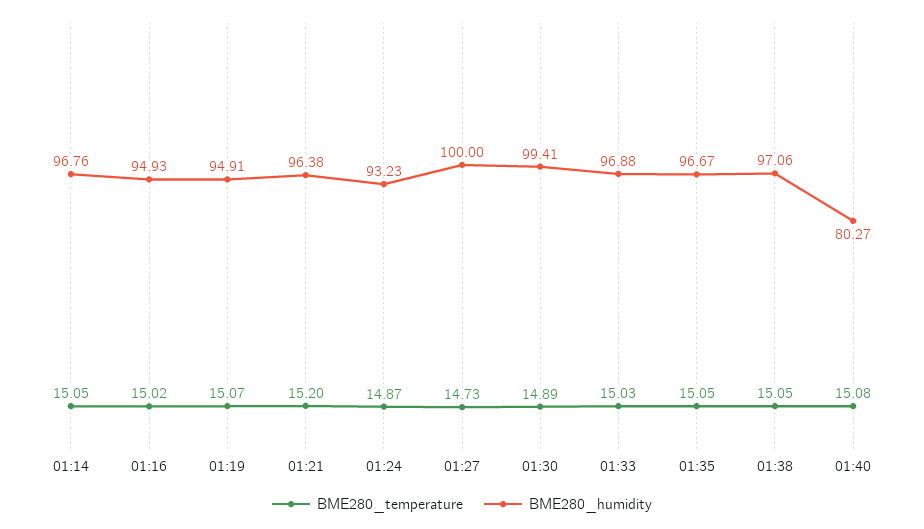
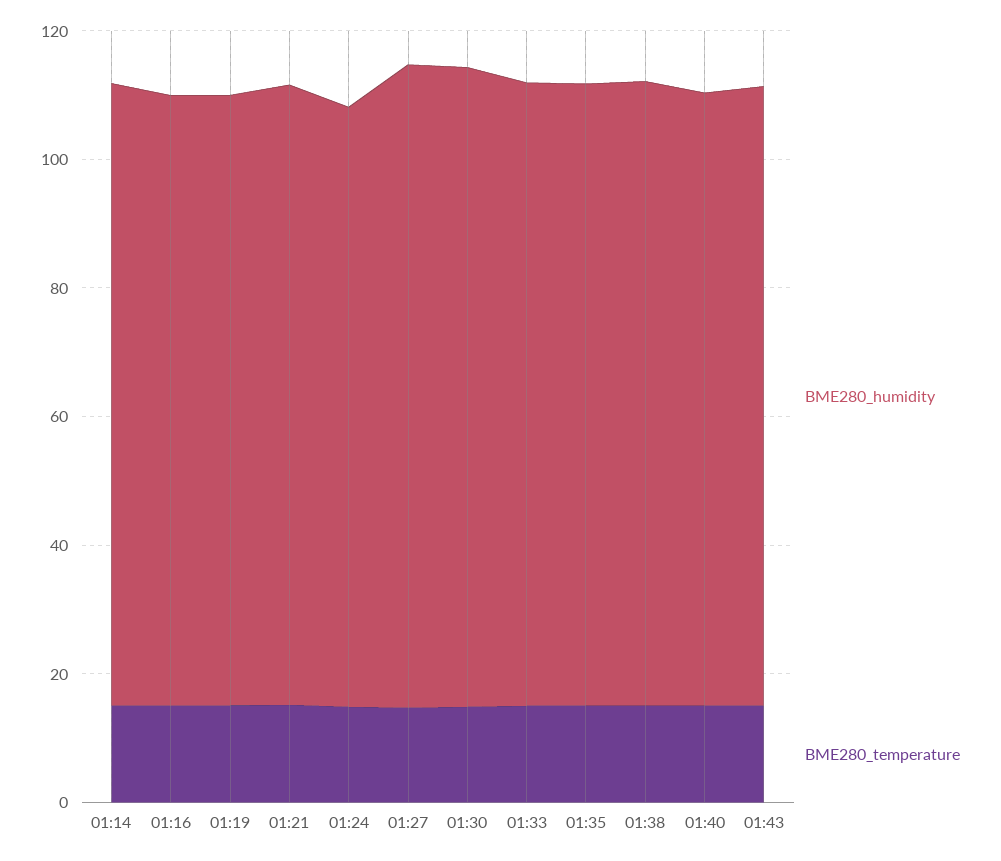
BME280_humidity, 01:40: 80.27 -> 95
BME280_humidity, 01:43: none -> 95
BME280_temperature, 01:43: none -> 15

